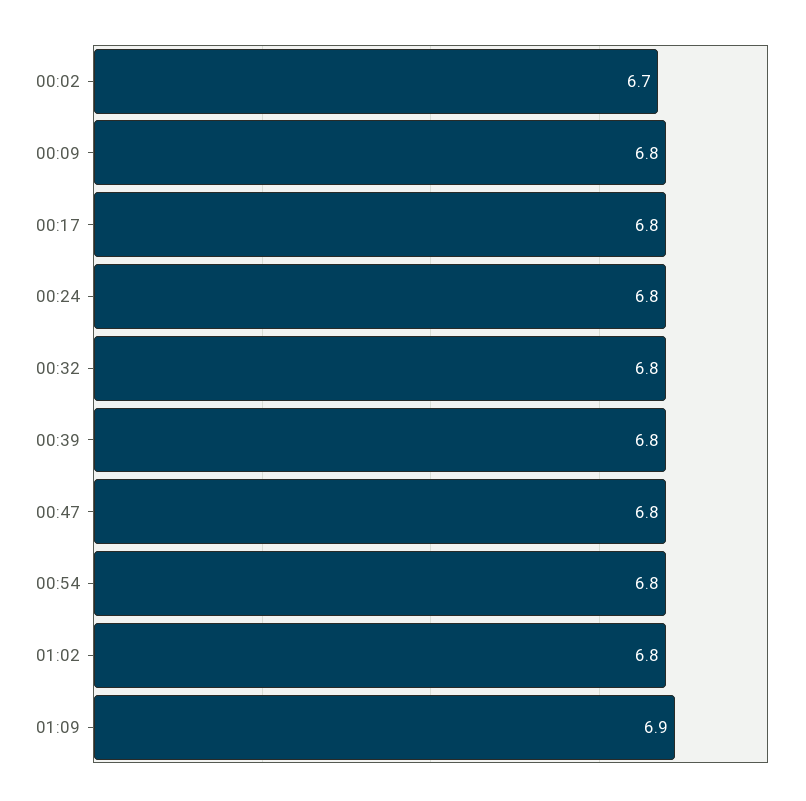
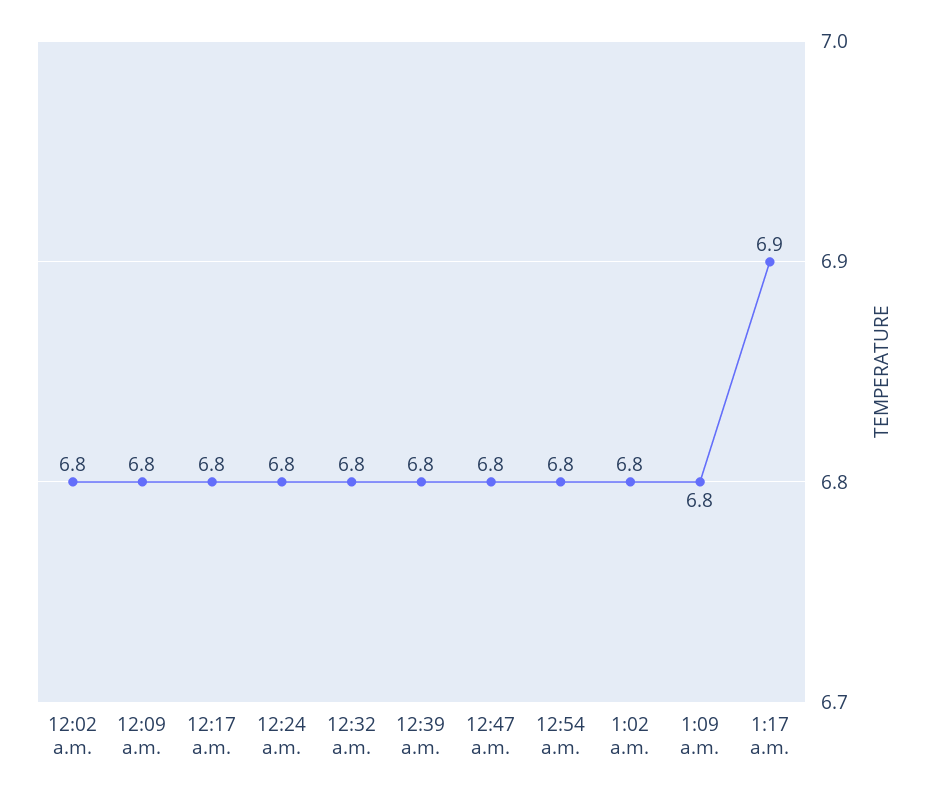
00:02: 6.7 -> 6.8
01:09: 6.9 -> 6.8
1:17 a.m.: none -> 6.9

